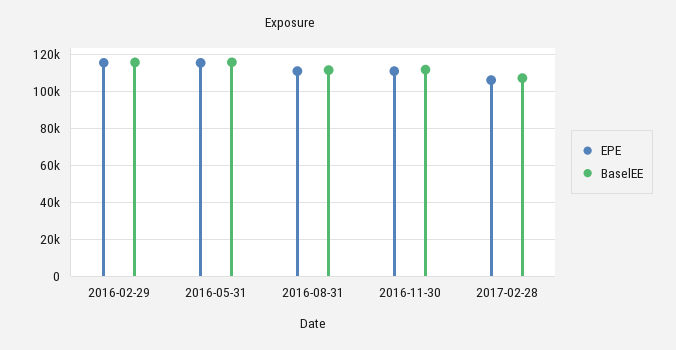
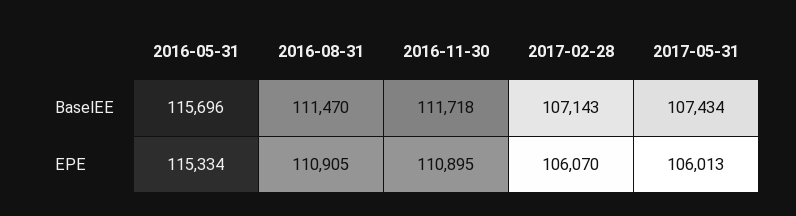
EPE, 2016-02-29: 115000 -> none
BaselEE, 2016-02-29: 115000 -> none
BaselEE, 2017-05-31: none -> 107434
EPE, 2017-05-31: none -> 106013

